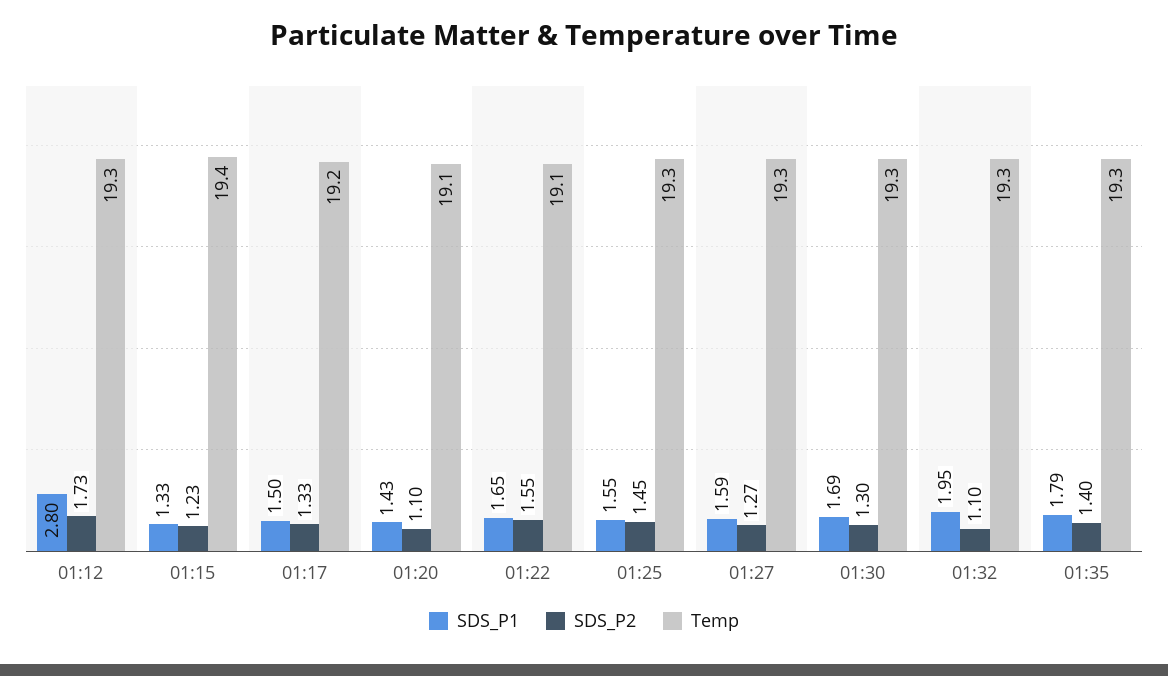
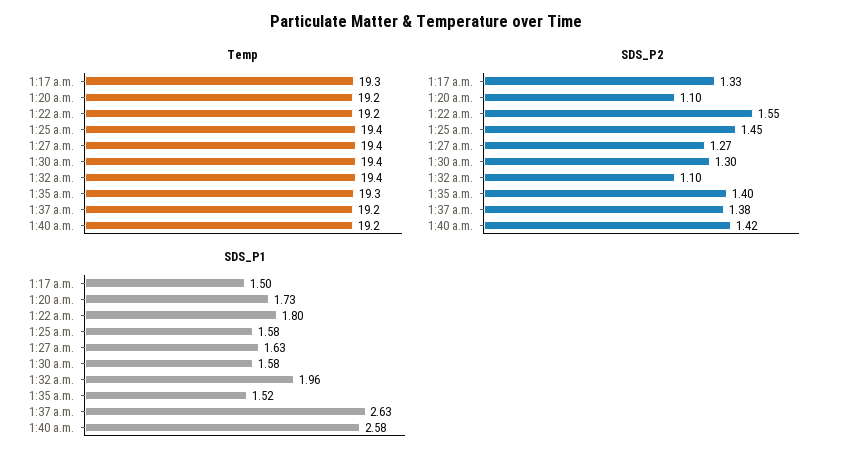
SDS_P1, 01:12: 2.8 -> none
SDS_P2, 01:12: 1.73 -> none
Temp, 01:12: 19.3 -> none
SDS_P1, 01:15: 1.33 -> none
SDS_P2, 01:15: 1.23 -> none
Temp, 01:15: 19.4 -> none
Temp, 01:17: 19.2 -> 19.3
SDS_P1, 01:20: 1.43 -> 1.73
Temp, 01:20: 19.1 -> 19.2
SDS_P1, 01:22: 1.65 -> 1.8
Temp, 01:22: 19.1 -> 19.2
SDS_P1, 01:25: 1.55 -> 1.58
Temp, 01:25: 19.3 -> 19.4
SDS_P1, 01:27: 1.59 -> 1.63
Temp, 01:27: 19.3 -> 19.4
SDS_P1, 01:30: 1.69 -> 1.58
Temp, 01:30: 19.3 -> 19.4
SDS_P1, 01:32: 1.95 -> 1.96
Temp, 01:32: 19.3 -> 19.4
SDS_P1, 01:35: 1.79 -> 1.52
Temp, 1:37 a.m.: none -> 19.2
Temp, 1:40 a.m.: none -> 19.2
SDS_P2, 1:37 a.m.: none -> 1.38
SDS_P2, 1:40 a.m.: none -> 1.42
SDS_P1, 1:37 a.m.: none -> 2.63
SDS_P1, 1:40 a.m.: none -> 2.58

